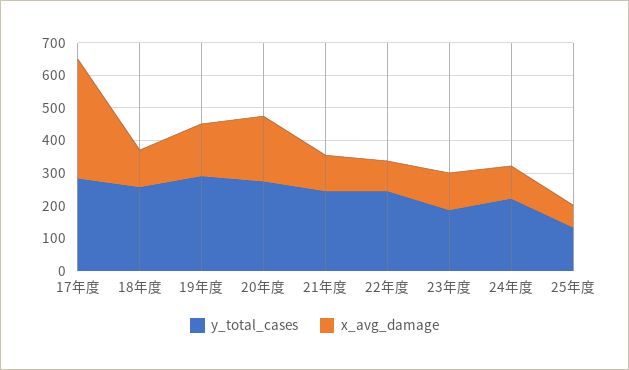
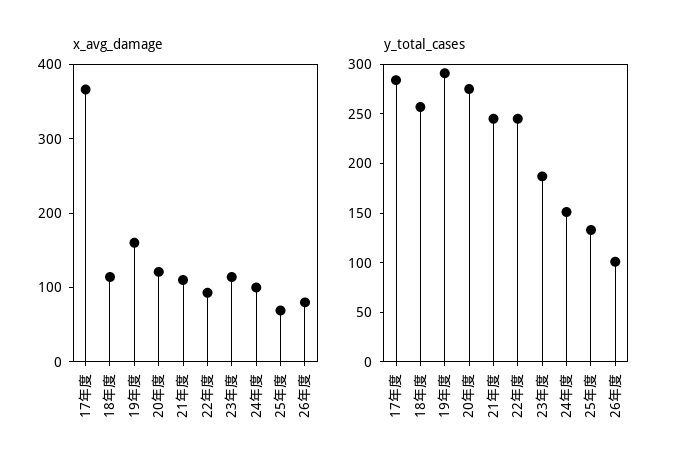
x_avg_damage, 20年度: 200 -> 120
y_total_cases, 24年度: 225 -> 150
x_avg_damage, 26年度: none -> 80
y_total_cases, 26年度: none -> 100

